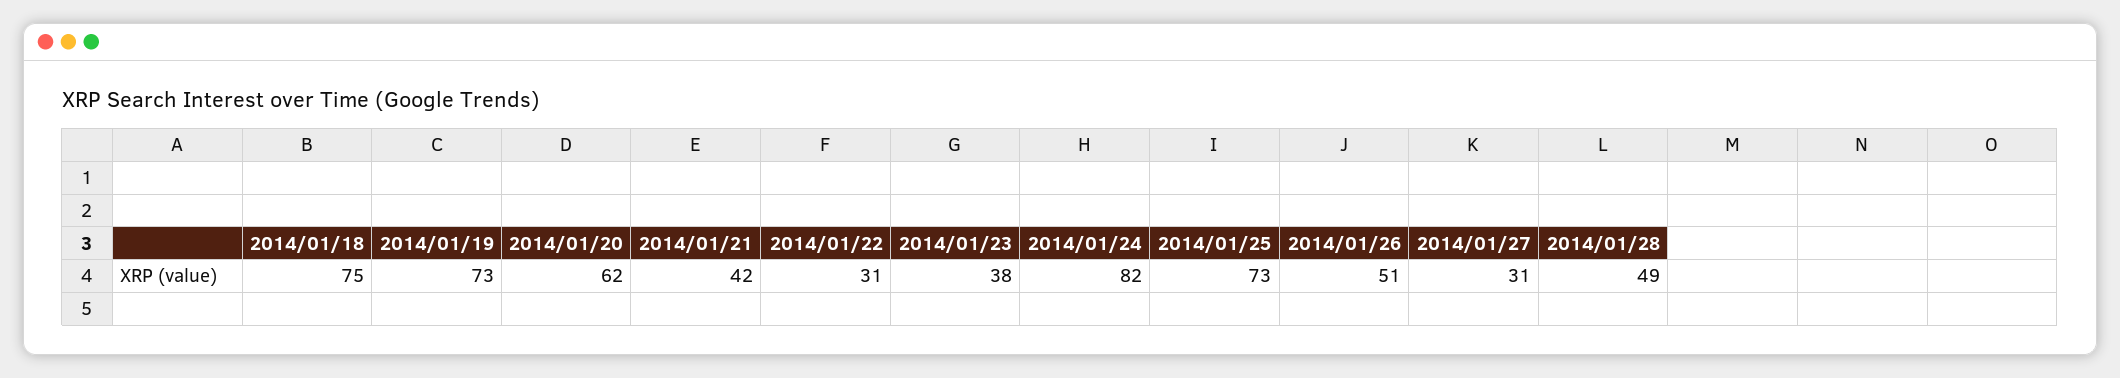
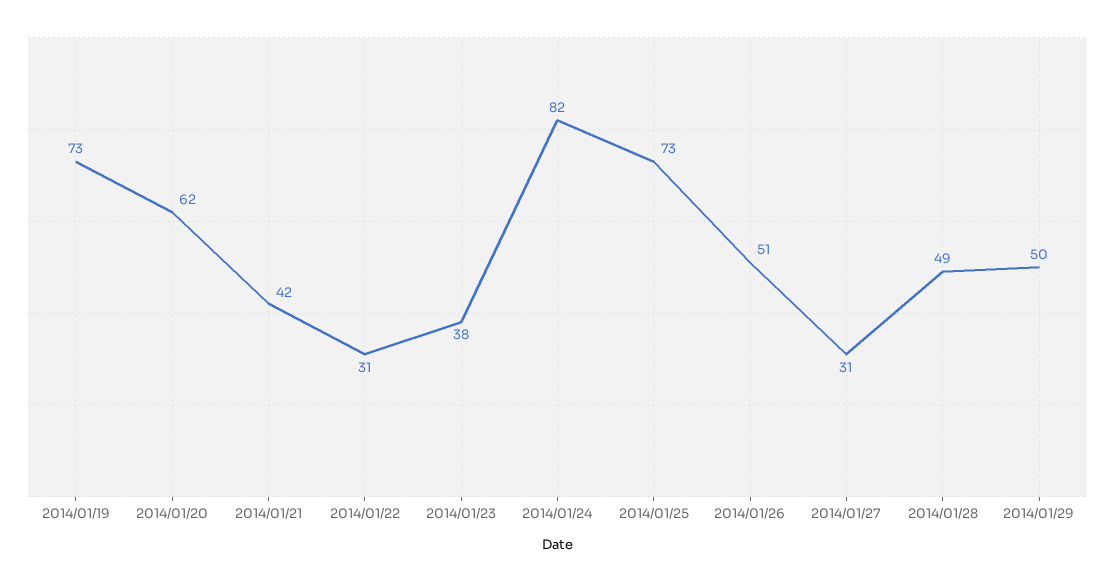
2014/01/18: 75 -> none
2014/01/29: none -> 50

